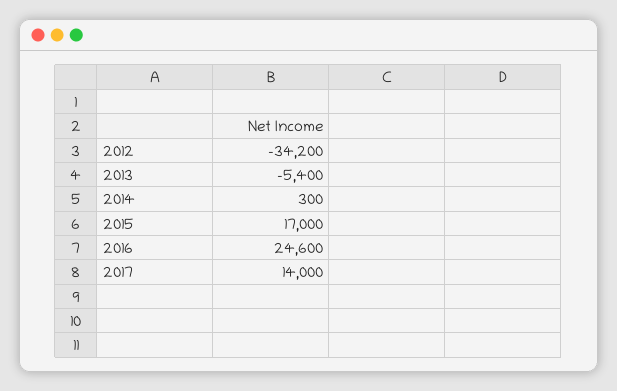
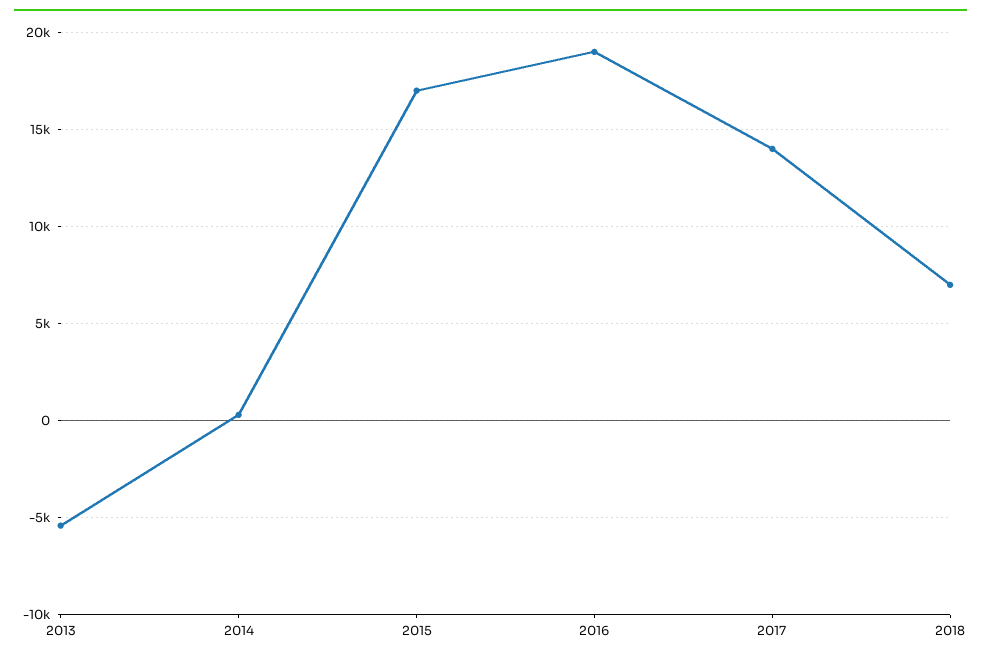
2012: -34200 -> none
2016: 24600 -> 19000
2018: none -> 7000

